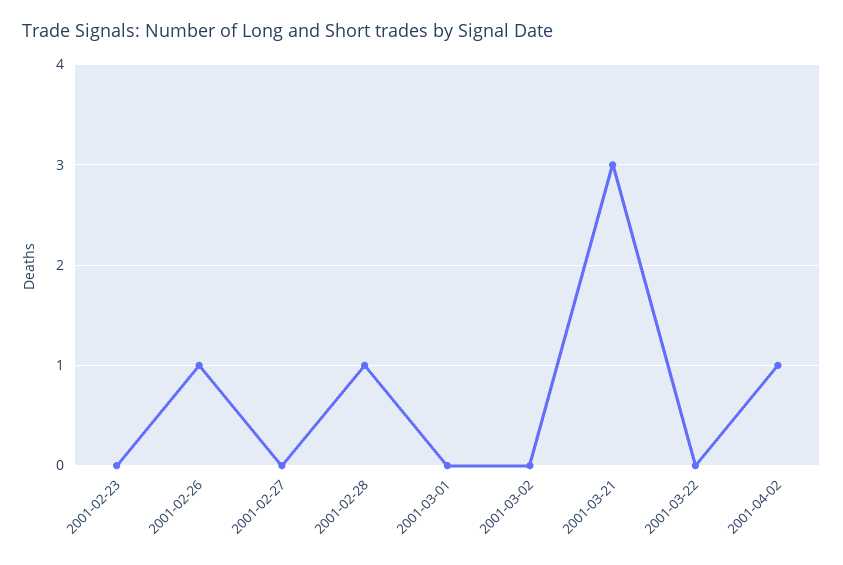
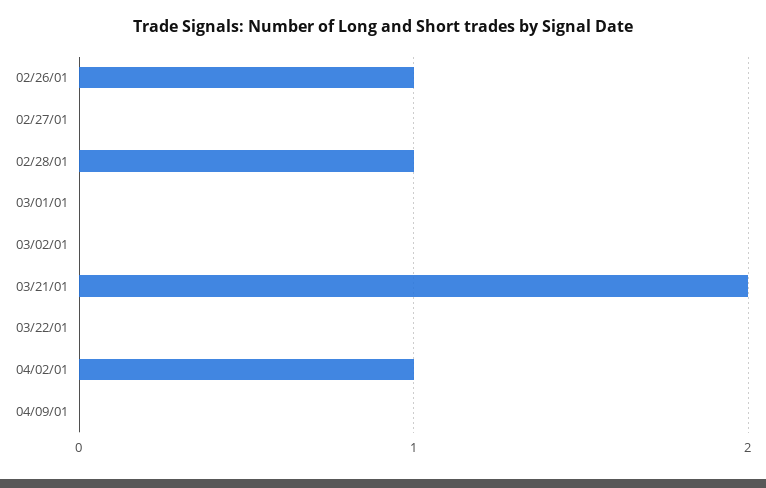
2001-02-23: 0 -> none
2001-03-21: 3 -> 2
04/09/01: none -> 0

